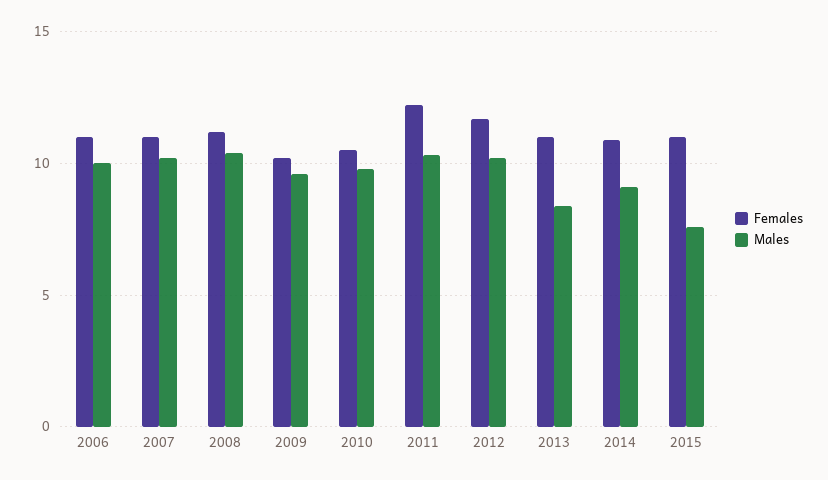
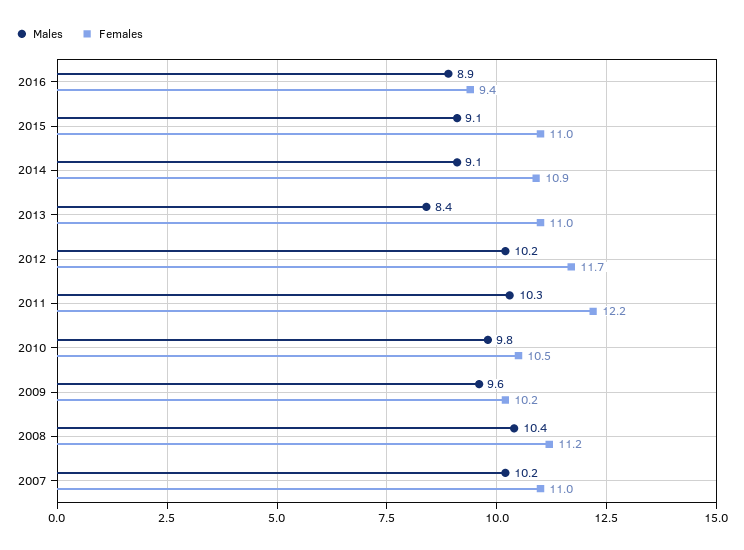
Females, 2006: 11 -> none
Males, 2006: 10 -> none
Males, 2015: 7.5 -> 9.1
Males, 2016: none -> 8.9
Females, 2016: none -> 9.4

